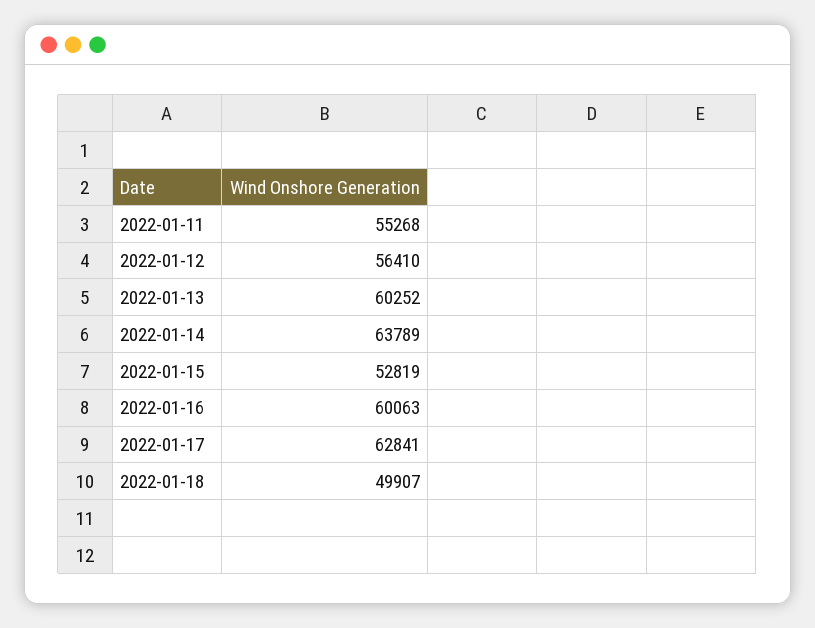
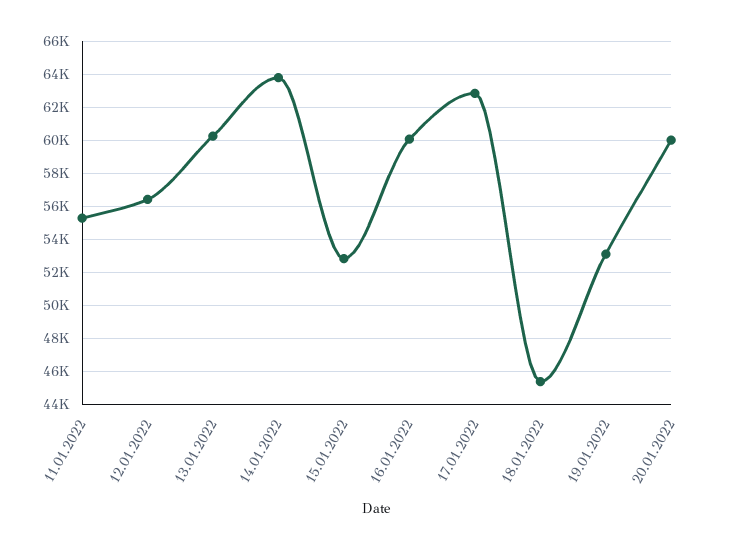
2022-01-18: 49907 -> 45500
19.01.2022: none -> 53000
20.01.2022: none -> 60000

